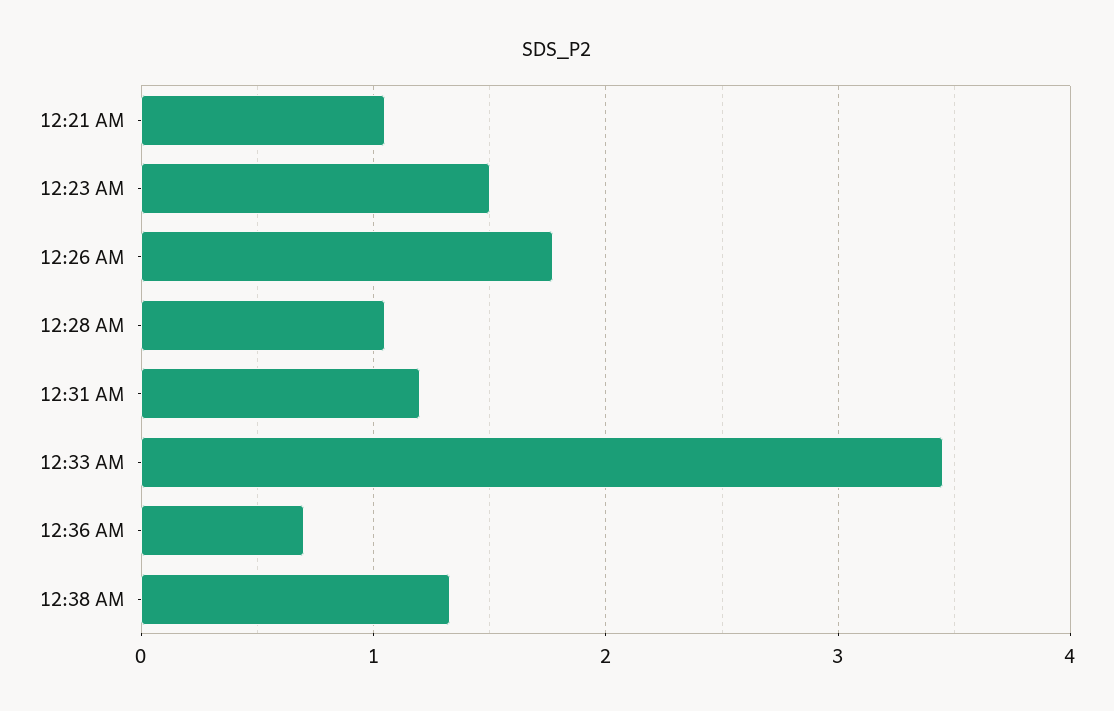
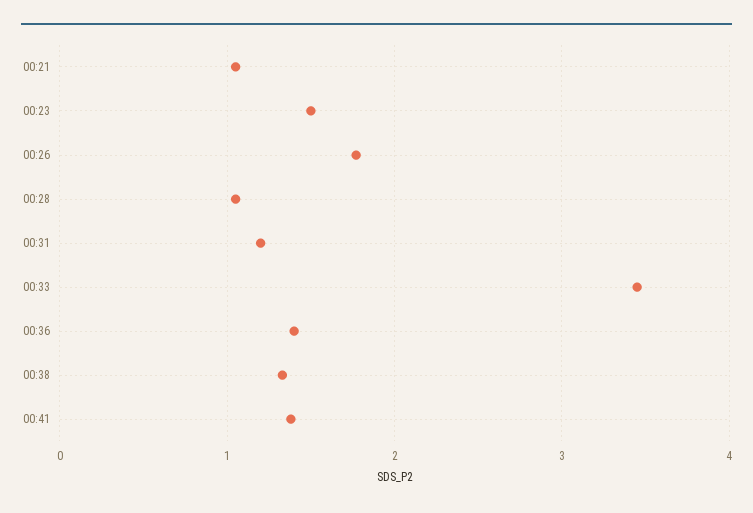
12:36 AM: 0.7 -> 1.4
00:41: none -> 1.4

